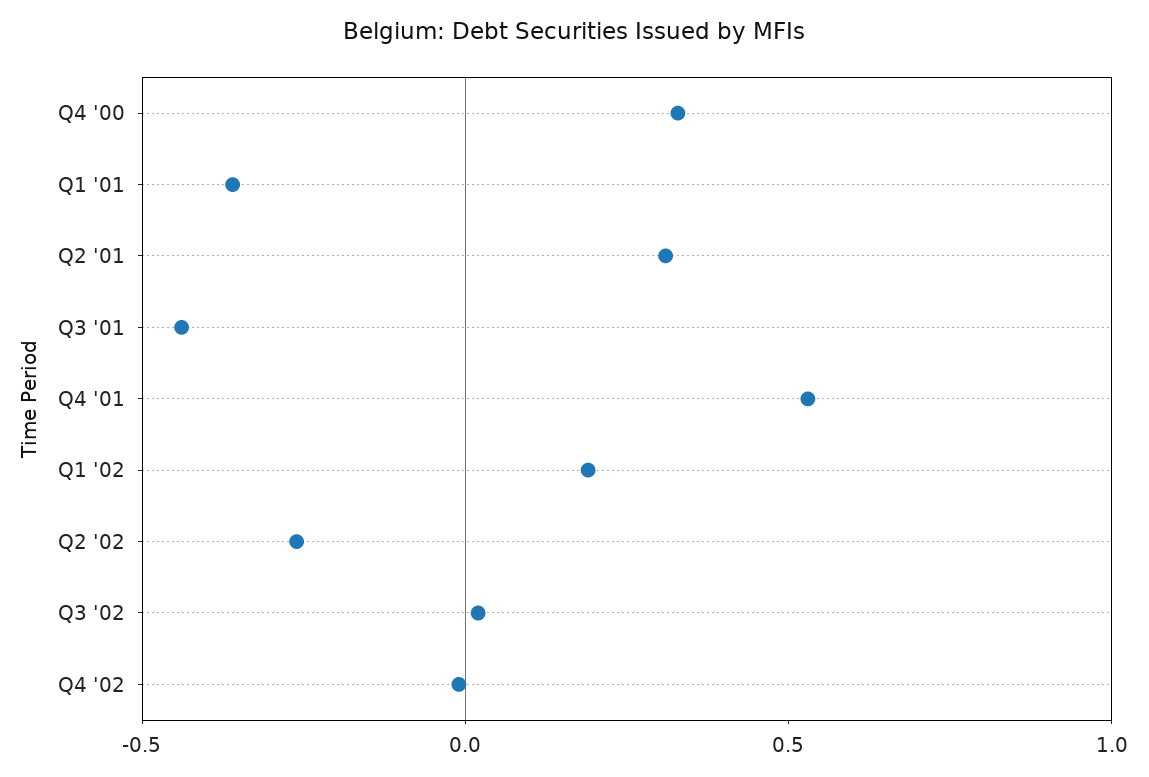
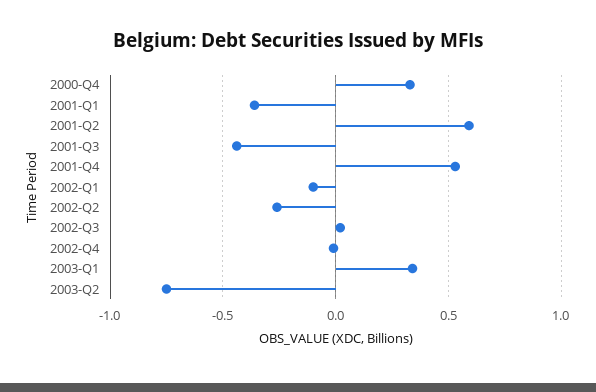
Q2 '01: 0.3 -> 0.6
Q1 '02: 0.2 -> -0.1
2003-Q1: none -> 0.35
2003-Q2: none -> -0.75

